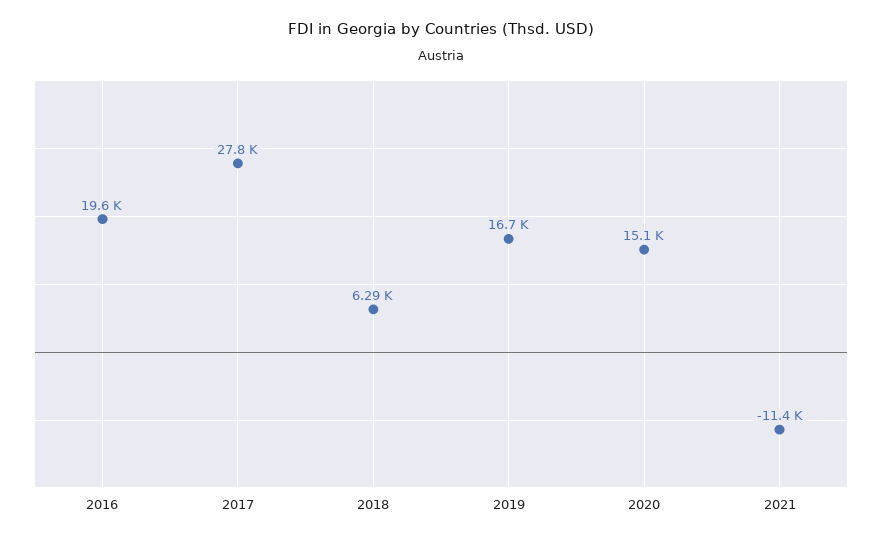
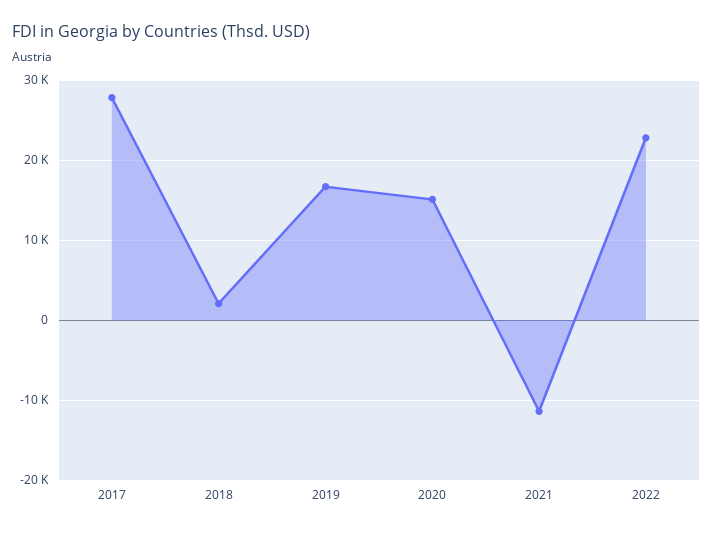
2016: 19600 -> none
2018: 6290 -> 2000
2022: none -> 23000

